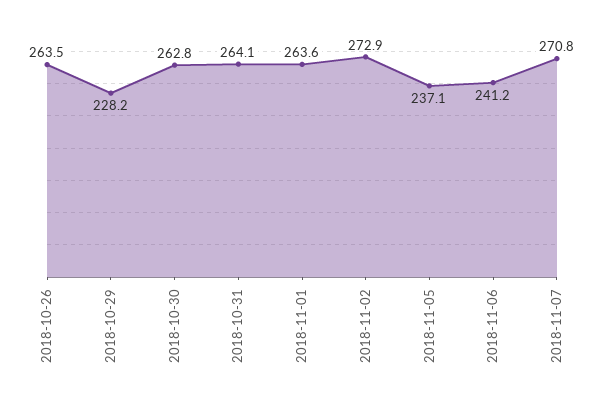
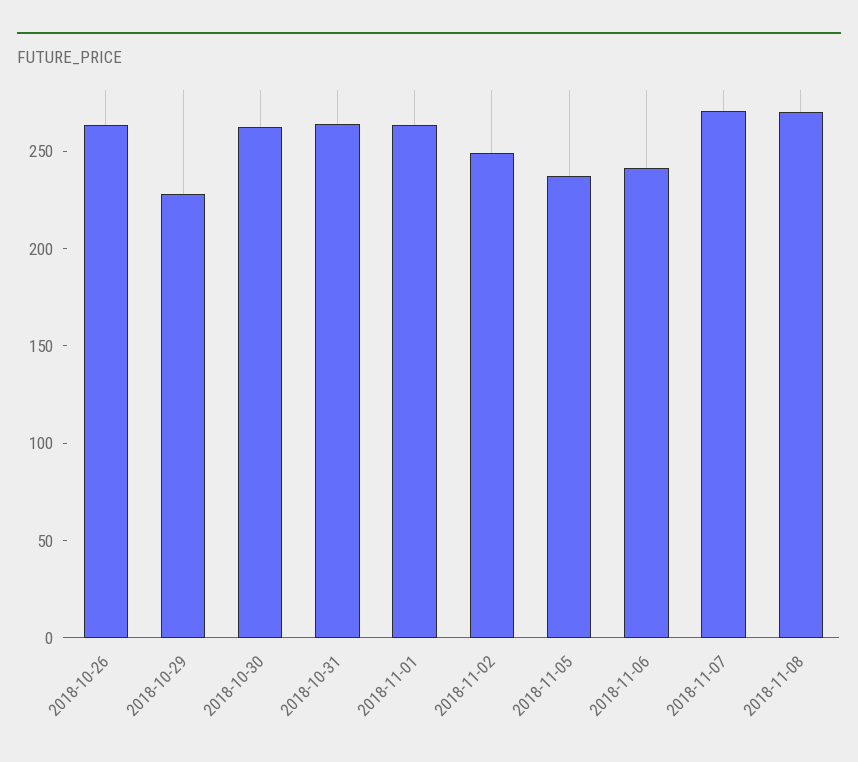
2018-11-02: 272.9 -> 250
2018-11-08: none -> 270

